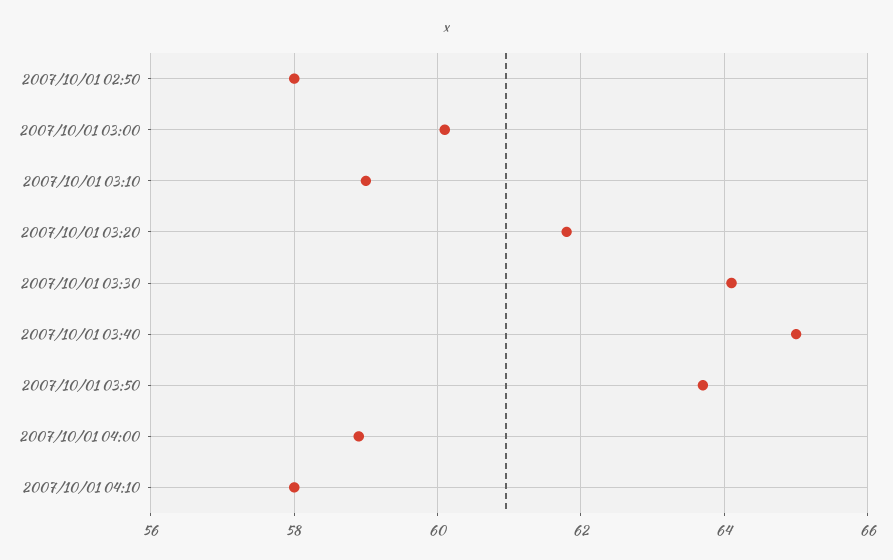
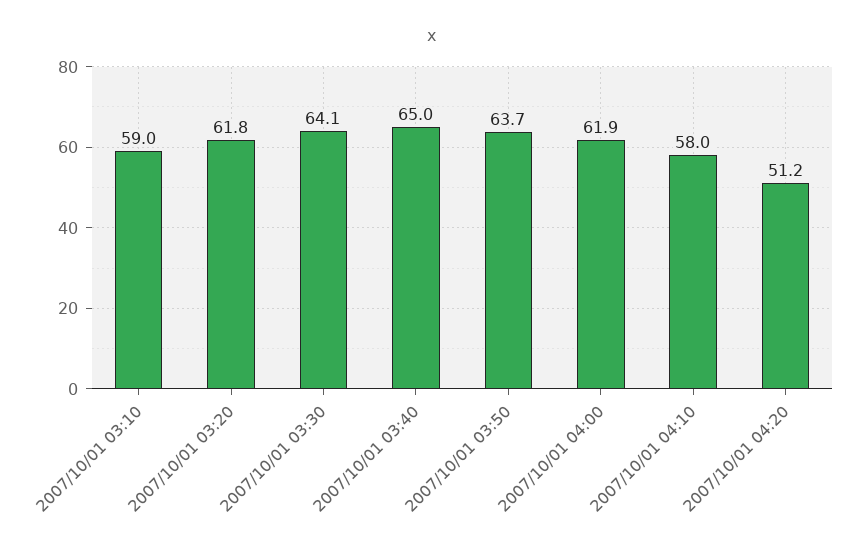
2007/10/01 02:50: 58 -> none
2007/10/01 03:00: 60 -> none
2007/10/01 04:00: 59 -> 61.9
2007/10/01 04:20: none -> 51.2

